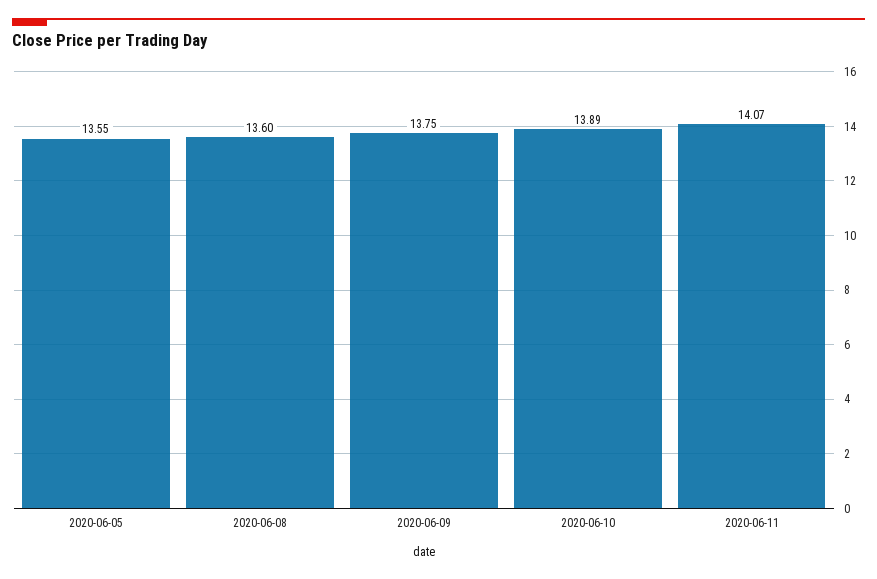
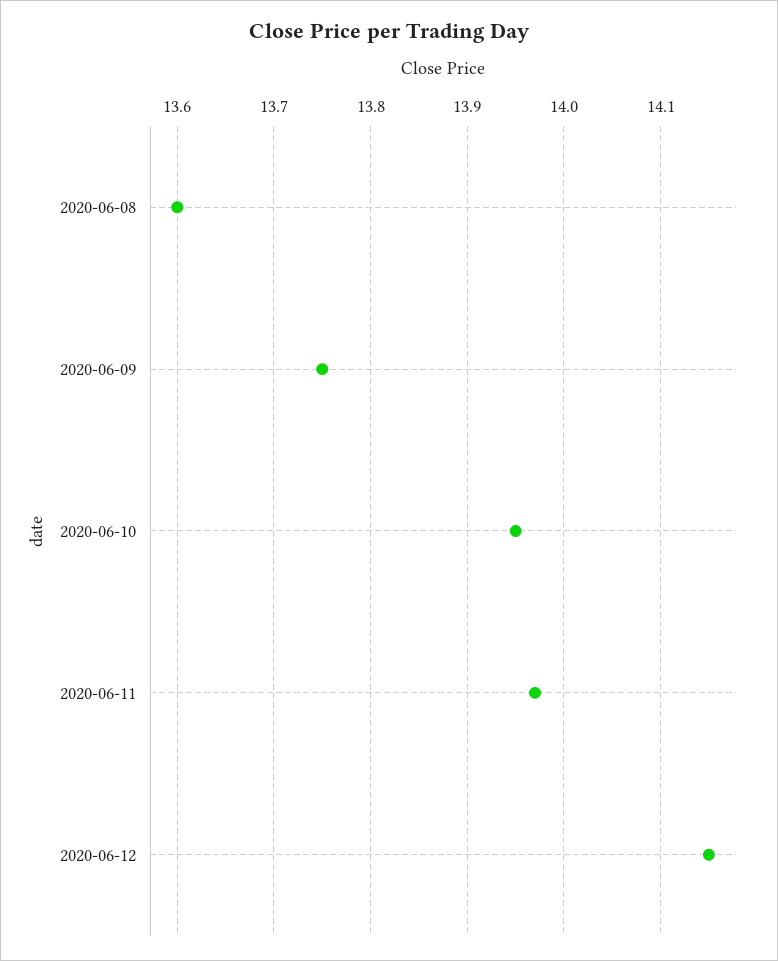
2020-06-05: 13.55 -> none
2020-06-10: 13.89 -> 13.95
2020-06-11: 14.07 -> 13.97
2020-06-12: none -> 14.15

